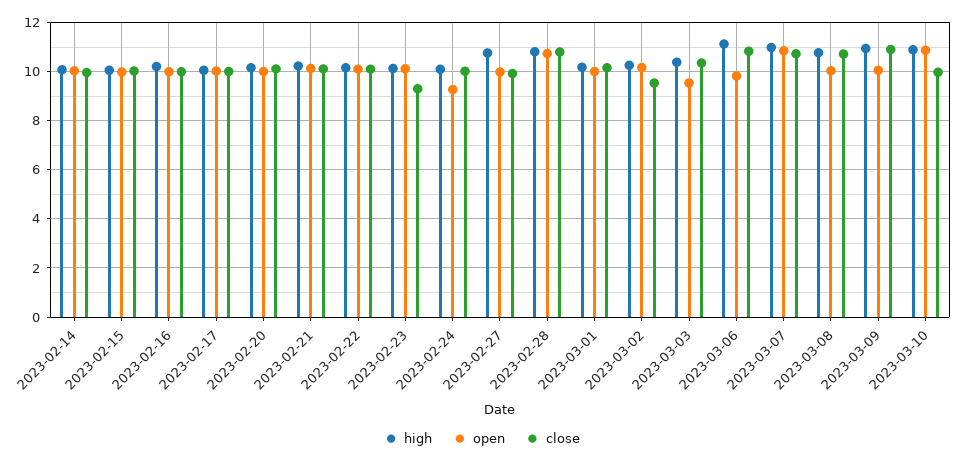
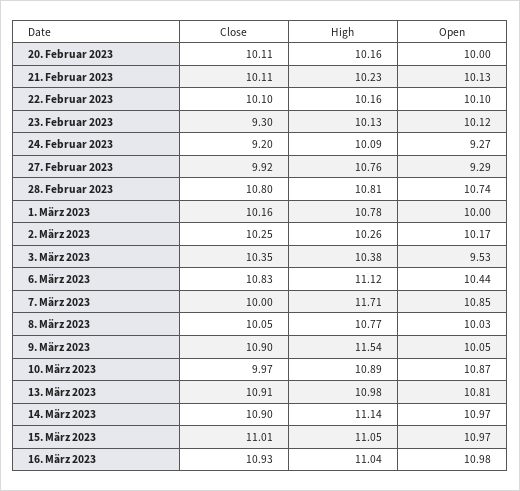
high, 2023-02-14: 10 -> none
open, 2023-02-14: 10 -> none
close, 2023-02-14: 10 -> none
high, 2023-02-15: 10 -> none
open, 2023-02-15: 10 -> none
close, 2023-02-15: 10 -> none
high, 2023-02-16: 10.25 -> none
open, 2023-02-16: 10 -> none
close, 2023-02-16: 10 -> none
high, 2023-02-17: 10 -> none
open, 2023-02-17: 10 -> none
close, 2023-02-17: 10 -> none
close, 2023-02-24: 10 -> 9.2
open, 2023-02-27: 10 -> 9.29
high, 2023-03-01: 10.25 -> 10.78
close, 2023-03-02: 9.5 -> 10.25
open, 2023-03-06: 9.75 -> 10.44
high, 2023-03-07: 11 -> 11.71
close, 2023-03-07: 10.75 -> 10
close, 2023-03-08: 10.75 -> 10.05
high, 2023-03-09: 11 -> 11.54
close, 13. März 2023: none -> 10.91
high, 13. März 2023: none -> 10.98
open, 13. März 2023: none -> 10.81
close, 14. März 2023: none -> 10.9
high, 14. März 2023: none -> 11.14
open, 14. März 2023: none -> 10.97
close, 15. März 2023: none -> 11.01
high, 15. März 2023: none -> 11.05
open, 15. März 2023: none -> 10.97
close, 16. März 2023: none -> 10.93
high, 16. März 2023: none -> 11.04
open, 16. März 2023: none -> 10.98

